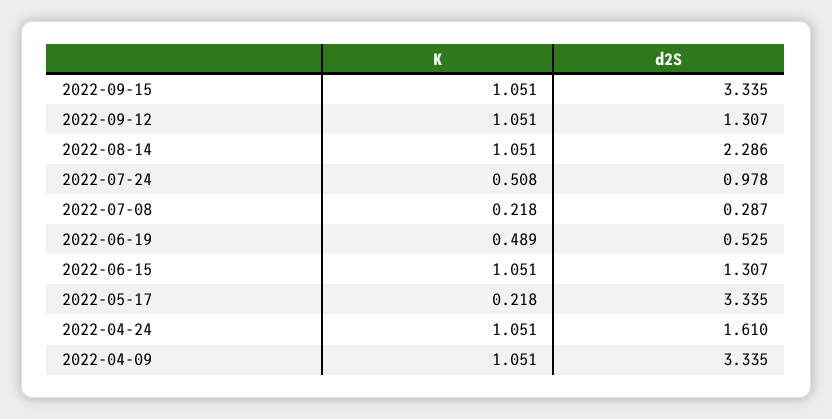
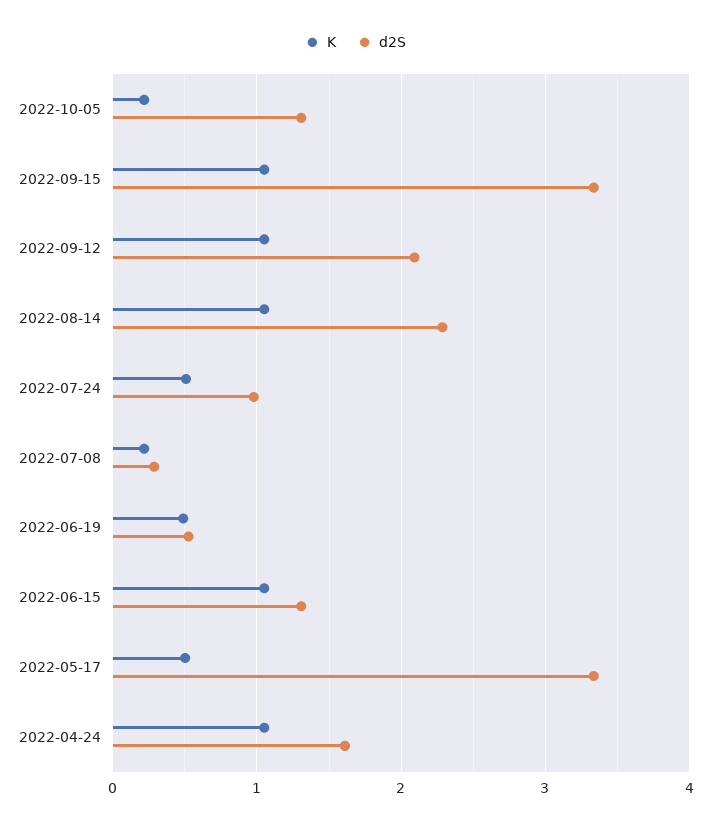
d2S, 2022-09-12: 1.307 -> 2.1
K, 2022-05-17: 0.218 -> 0.5
K, 2022-04-09: 1.051 -> none
d2S, 2022-04-09: 3.335 -> none
K, 2022-10-05: none -> 0.2
d2S, 2022-10-05: none -> 1.3

